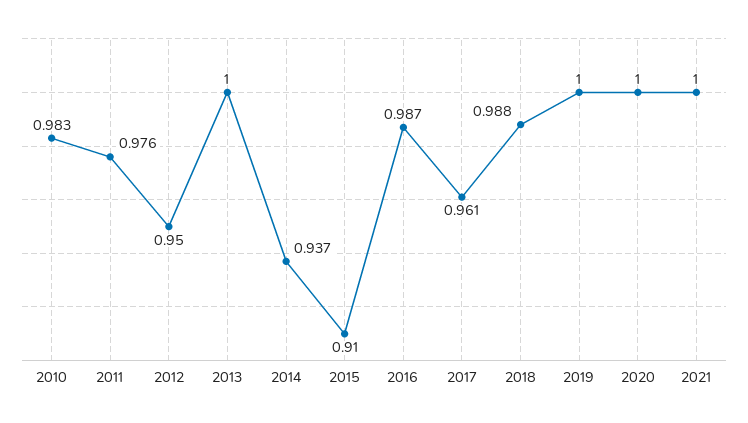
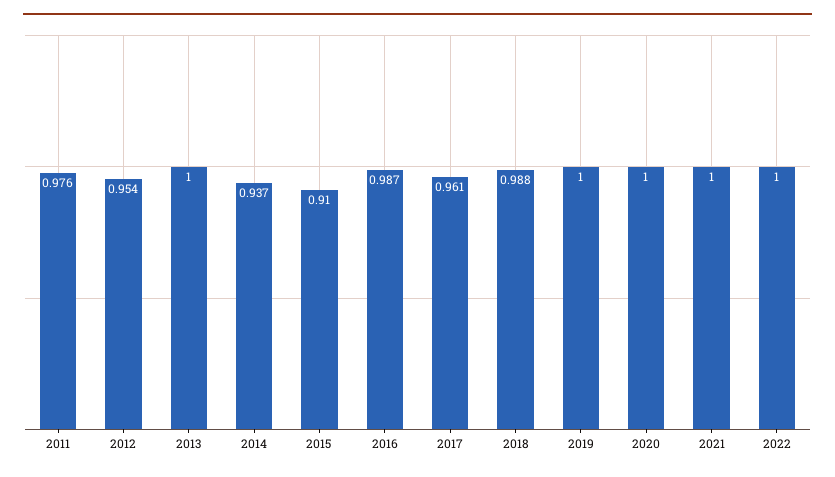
2010: 0.983 -> none
2012: 0.95 -> 0.954
2022: none -> 1

